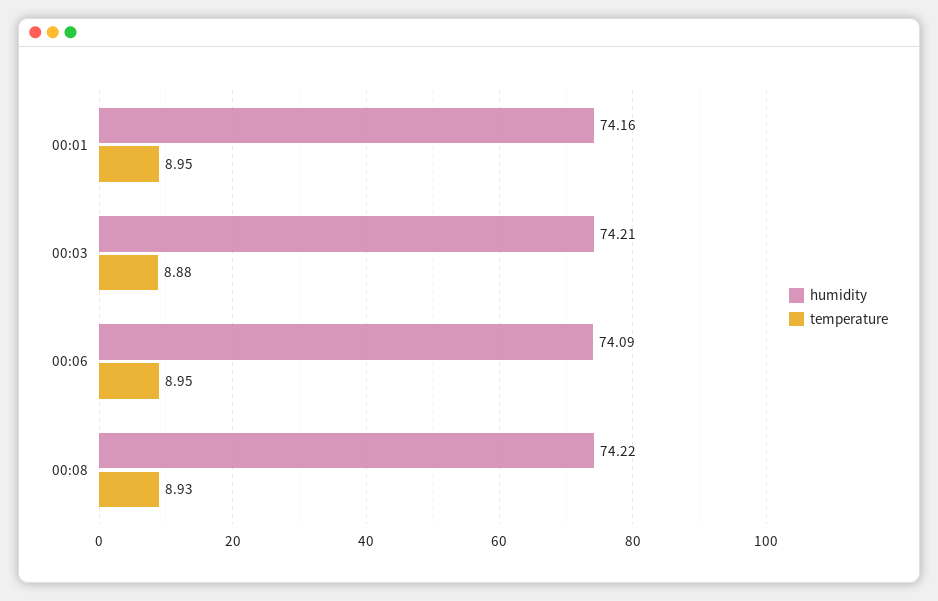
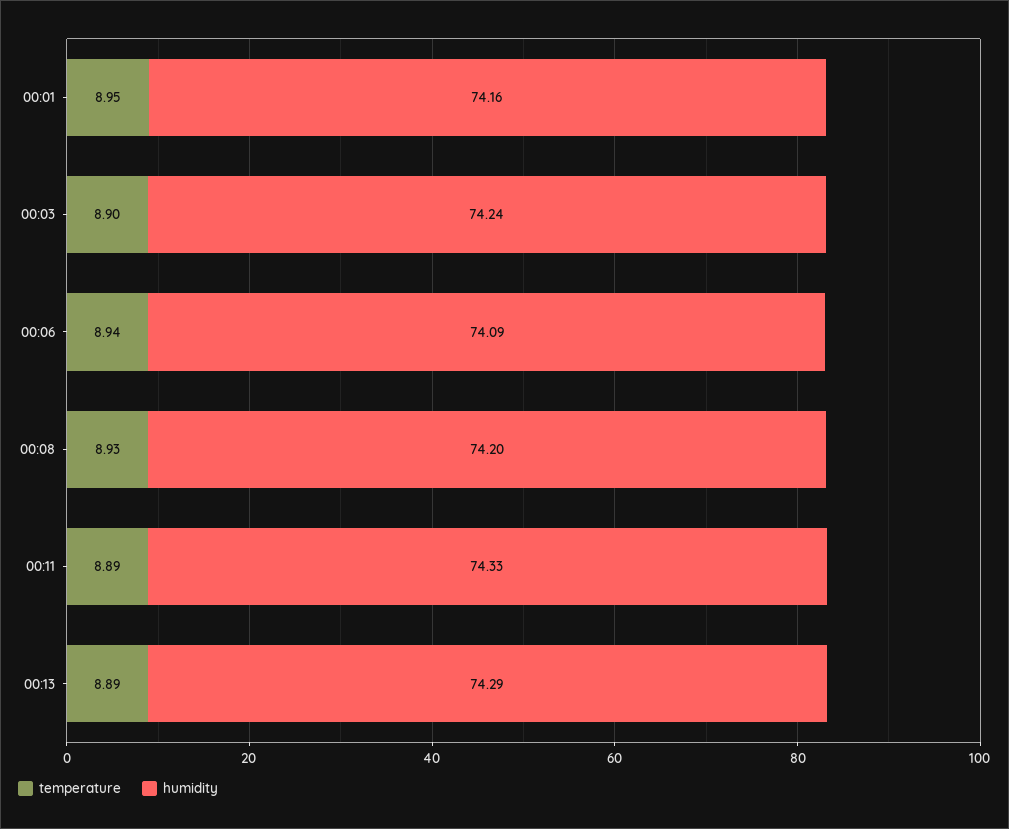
humidity, 00:03: 74.21 -> 74.24
temperature, 00:03: 8.88 -> 8.9
temperature, 00:06: 8.95 -> 8.94
humidity, 00:08: 74.22 -> 74.2
temperature, 00:11: none -> 8.89
humidity, 00:11: none -> 74.33
temperature, 00:13: none -> 8.89
humidity, 00:13: none -> 74.29

